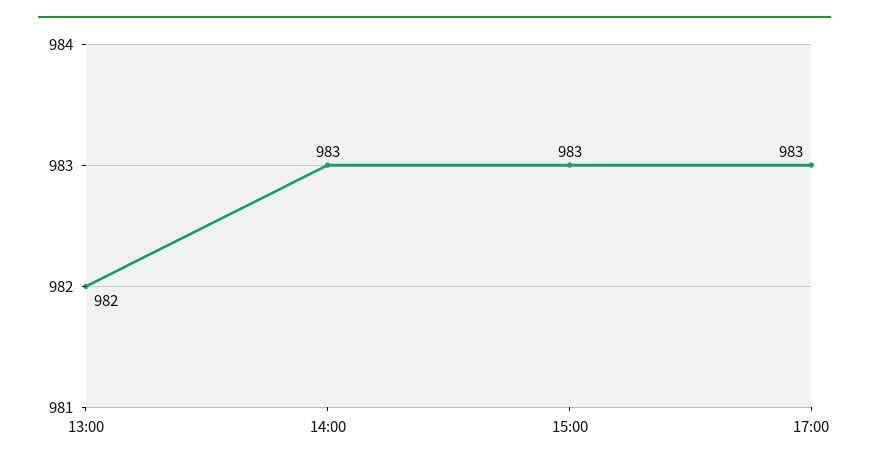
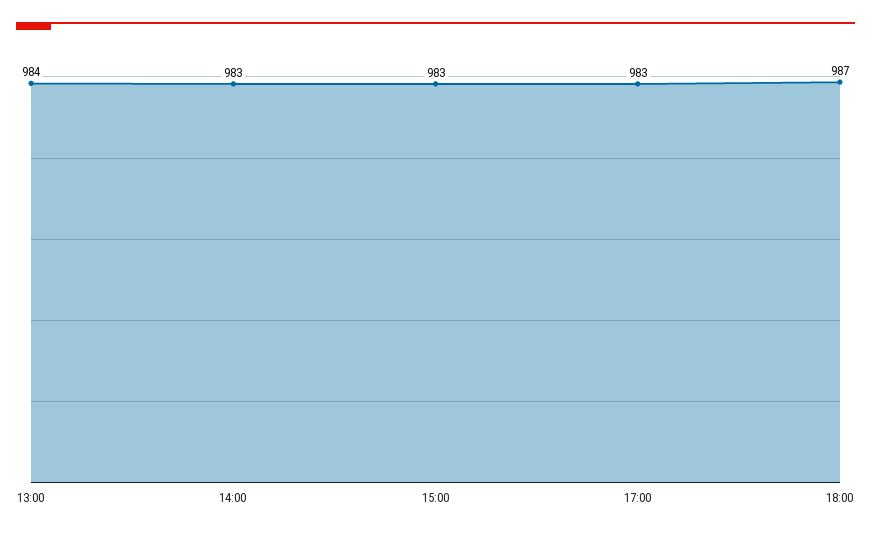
13:00: 982 -> 984
18:00: none -> 987

